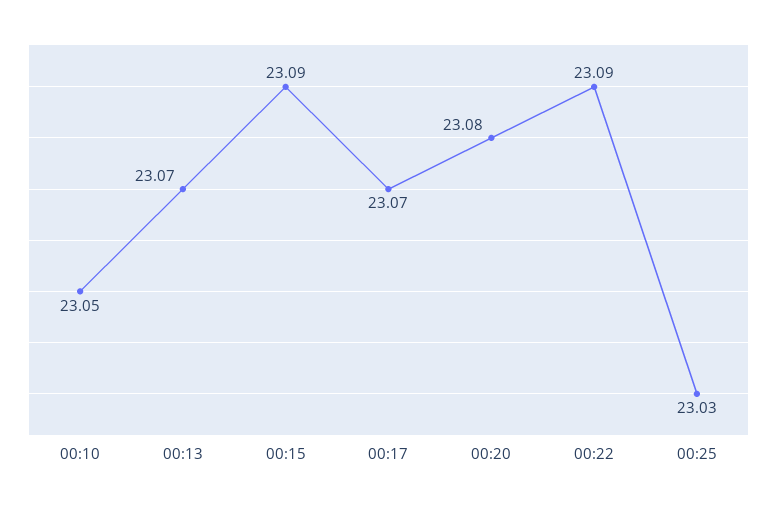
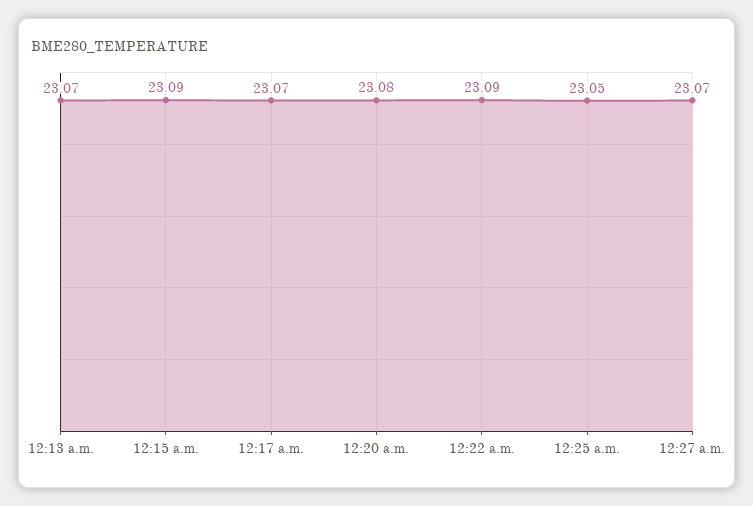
00:10: 23.05 -> none
00:25: 23.03 -> 23.05
12:27 a.m.: none -> 23.07

